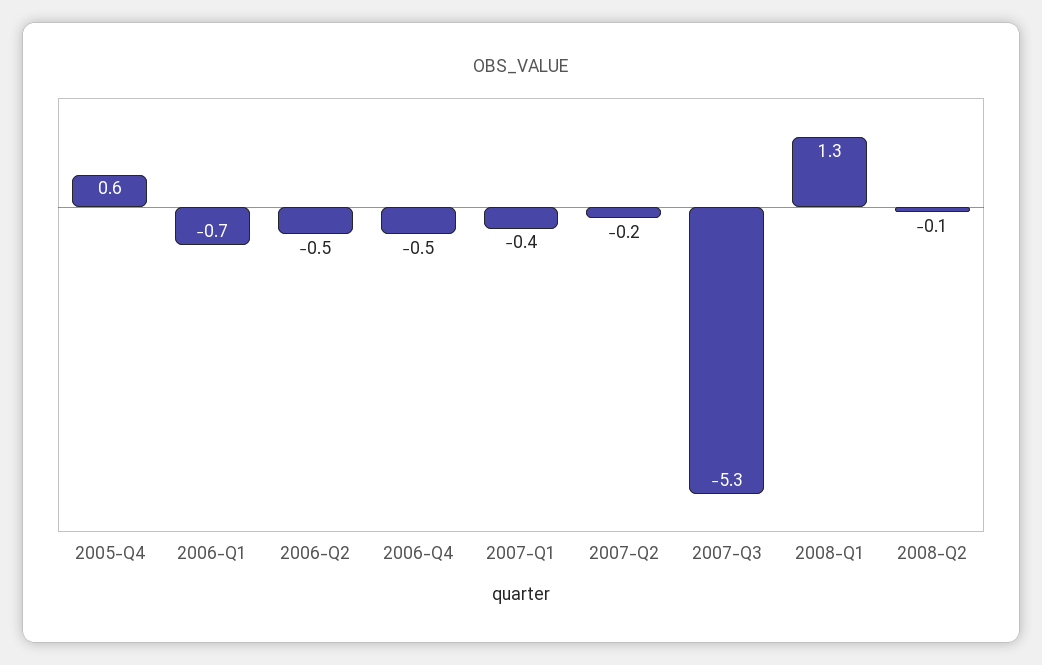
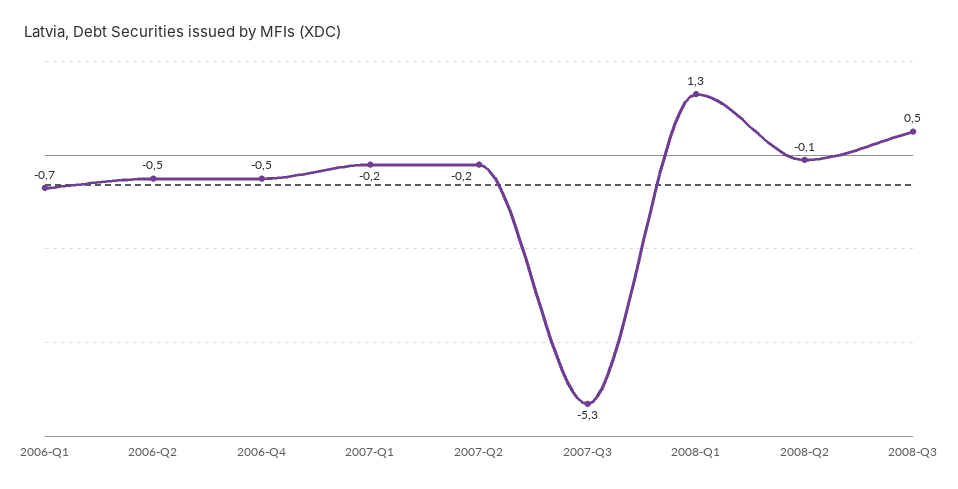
2005-Q4: 0.6 -> none
2007-Q1: -0.4 -> -0.2
2008-Q3: none -> 0.5

